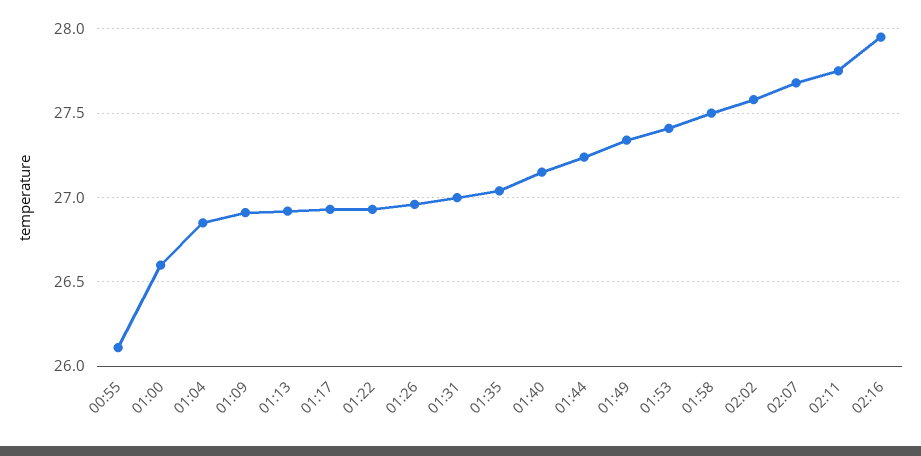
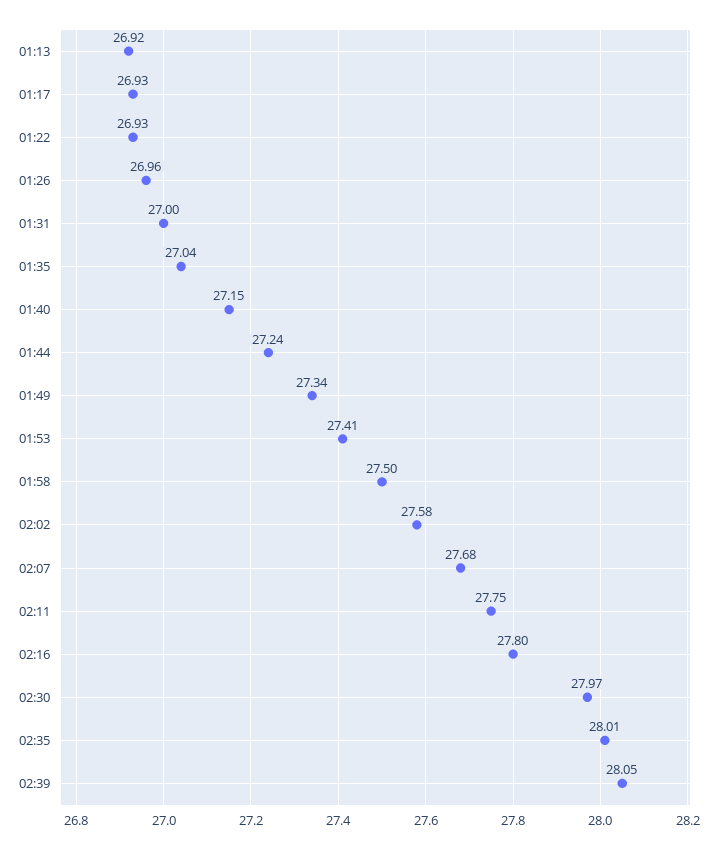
00:55: 26.1 -> none
01:00: 26.6 -> none
01:04: 26.85 -> none
01:09: 26.9 -> none
02:16: 27.95 -> 27.8
02:30: none -> 27.97
02:35: none -> 28.01
02:39: none -> 28.05

